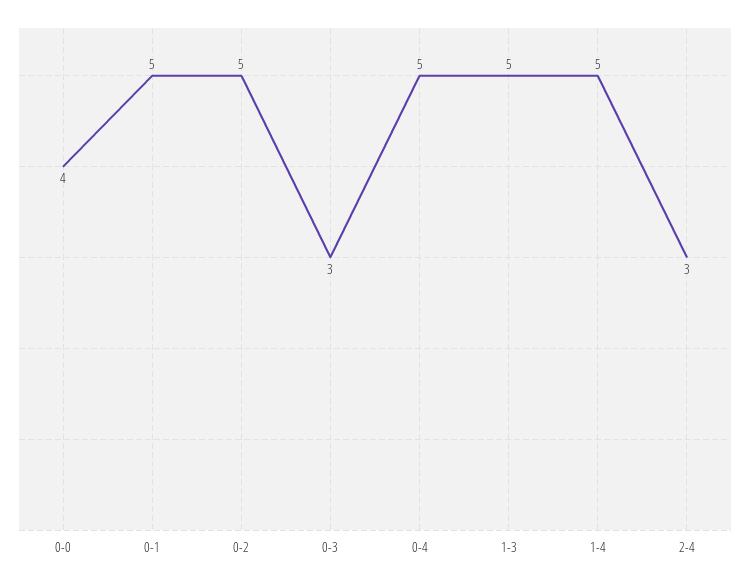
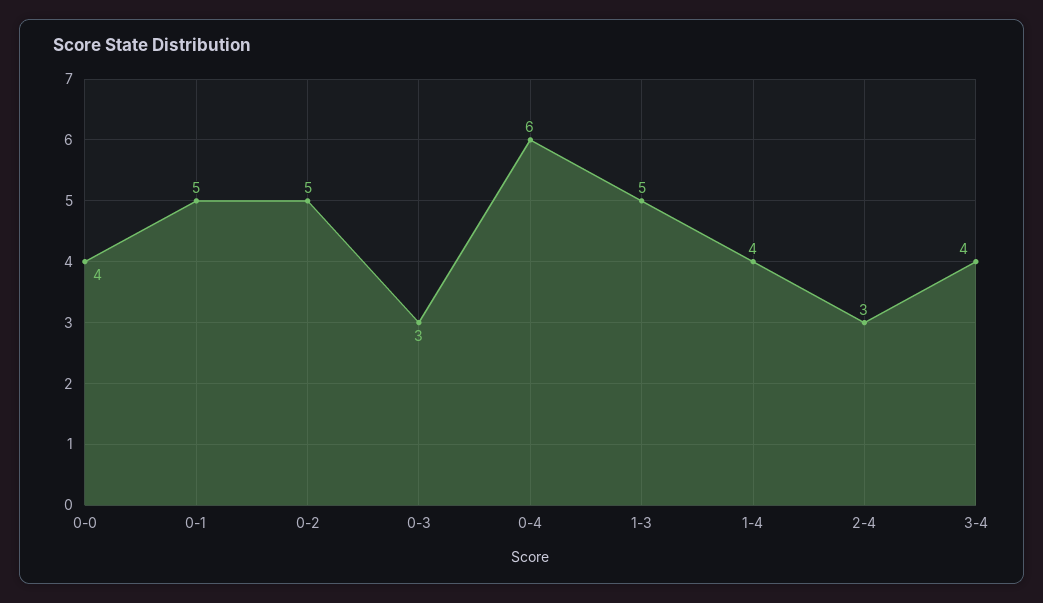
0-4: 5 -> 6
1-4: 5 -> 4
3-4: none -> 4

